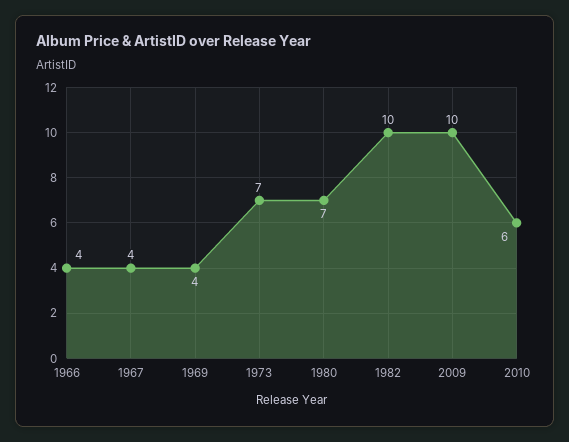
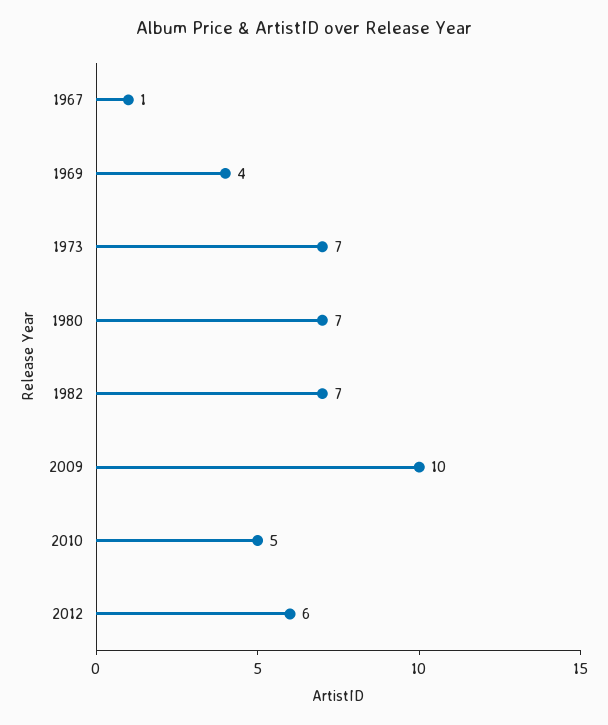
1966: 4 -> none
1967: 4 -> 1
1982: 10 -> 7
2010: 6 -> 5
2012: none -> 6

